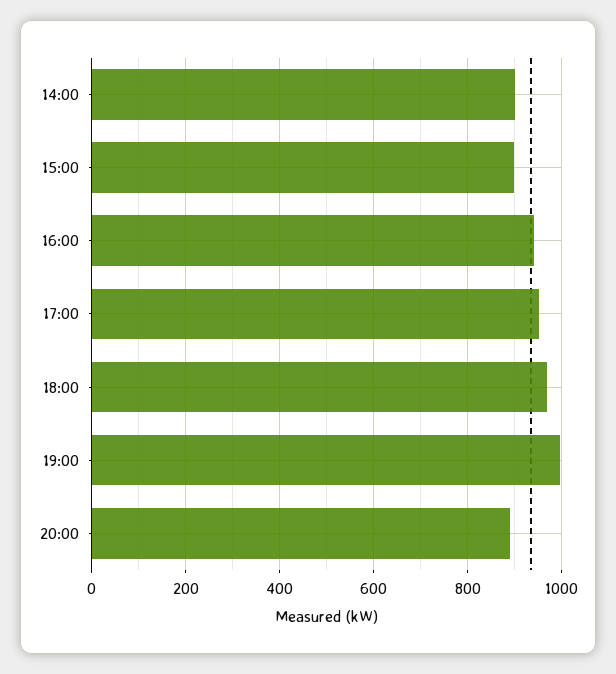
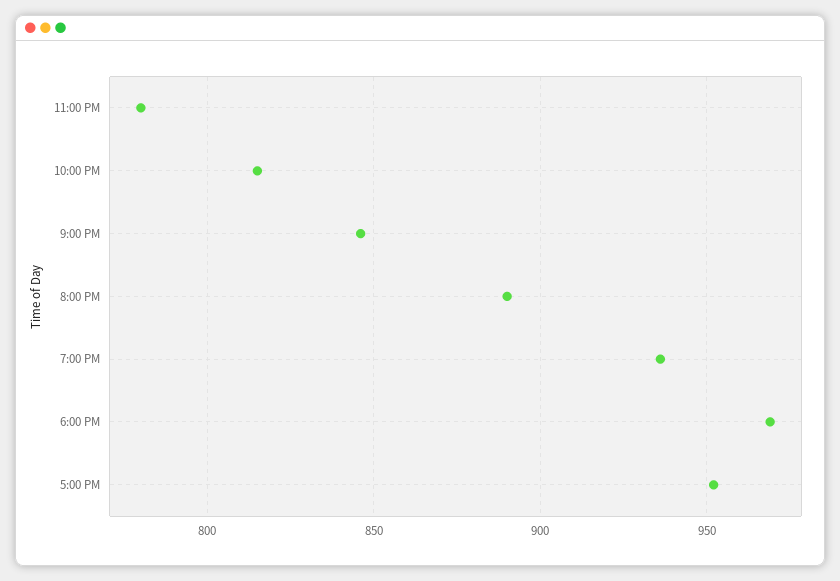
14:00: 900 -> none
15:00: 900 -> none
16:00: 940 -> none
19:00: 1000 -> 935
11:00 PM: none -> 780
10:00 PM: none -> 815
9:00 PM: none -> 845

